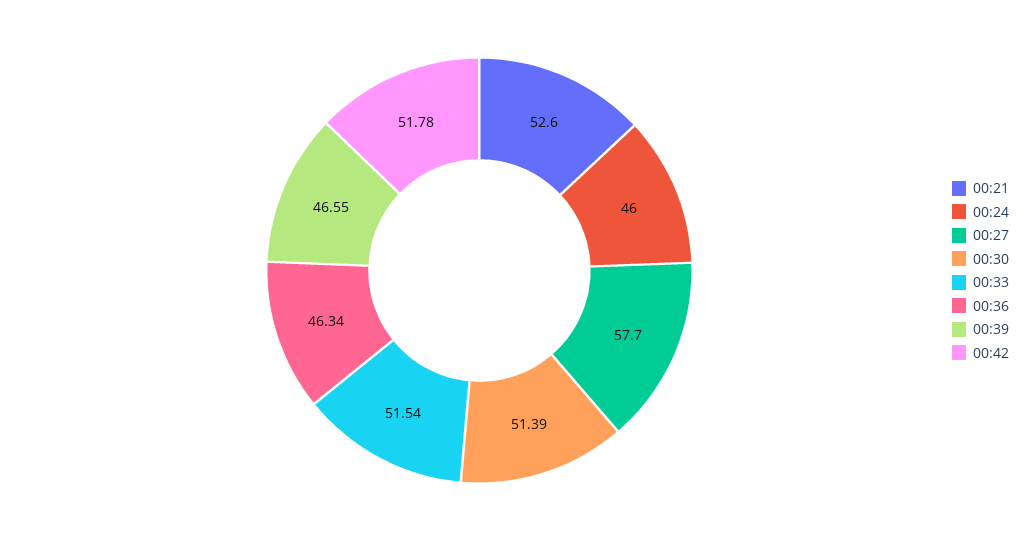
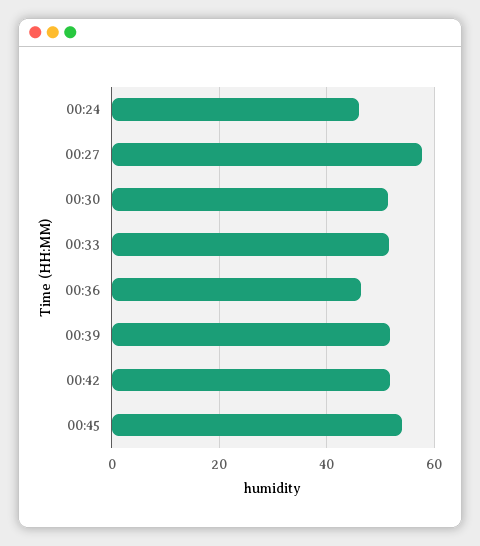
00:21: 52.6 -> none
00:39: 46.55 -> 52
00:45: none -> 54

